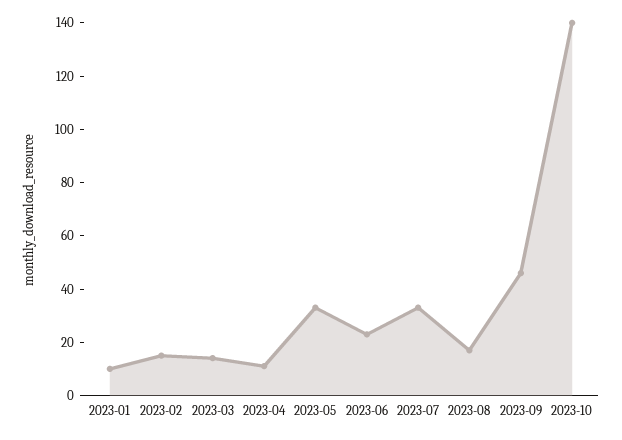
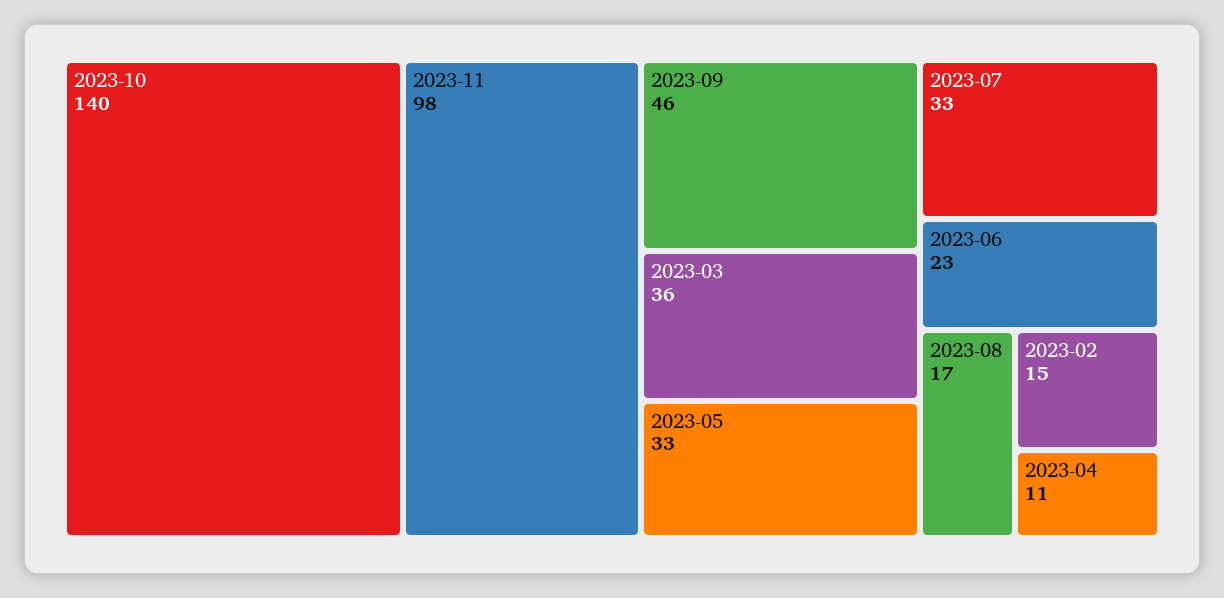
2023-01: 10 -> none
2023-03: 15 -> 36
2023-11: none -> 98

